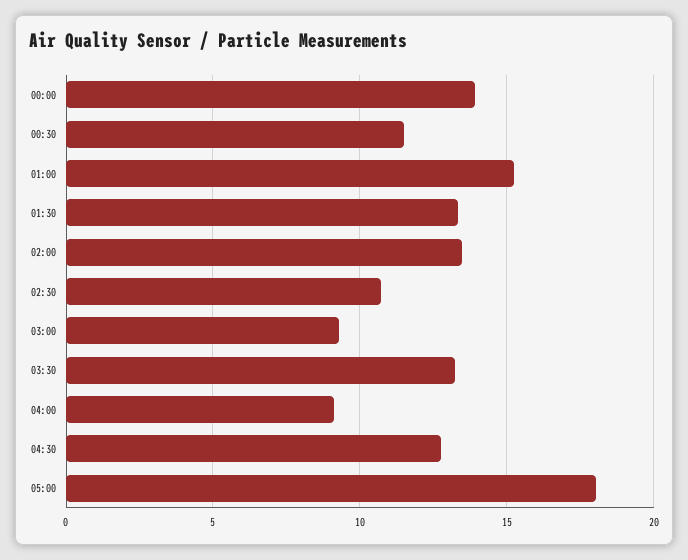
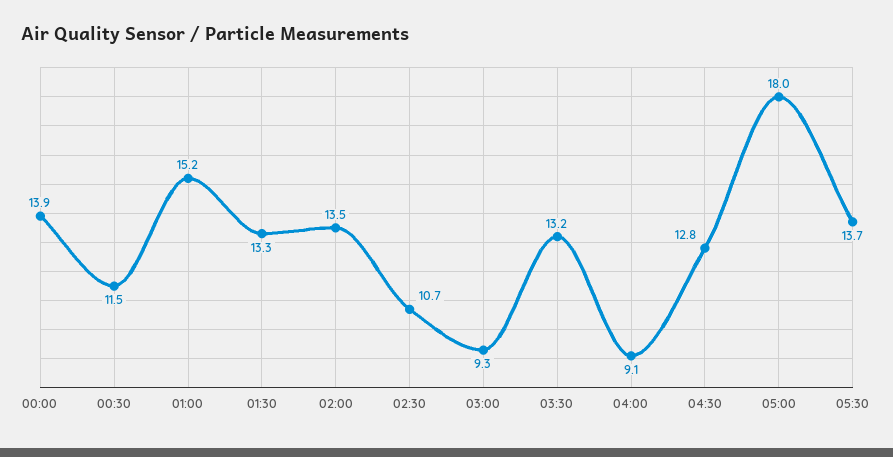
05:30: none -> 13.7

